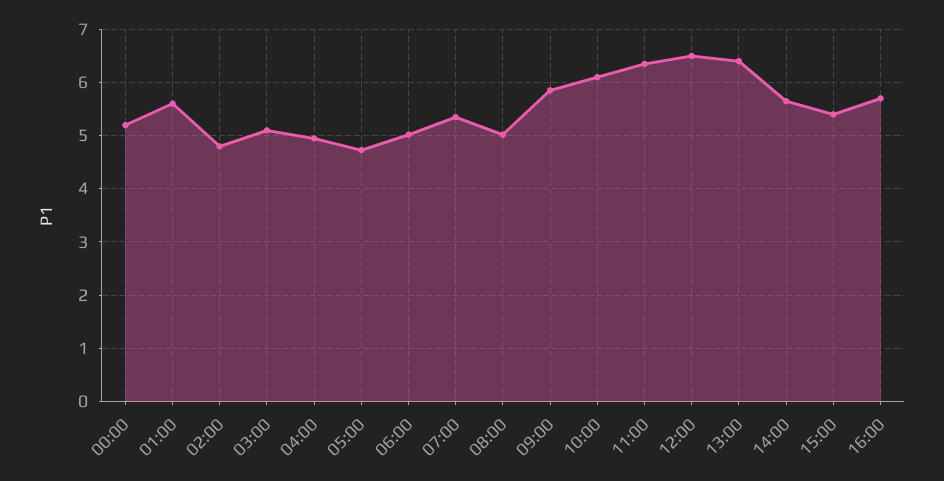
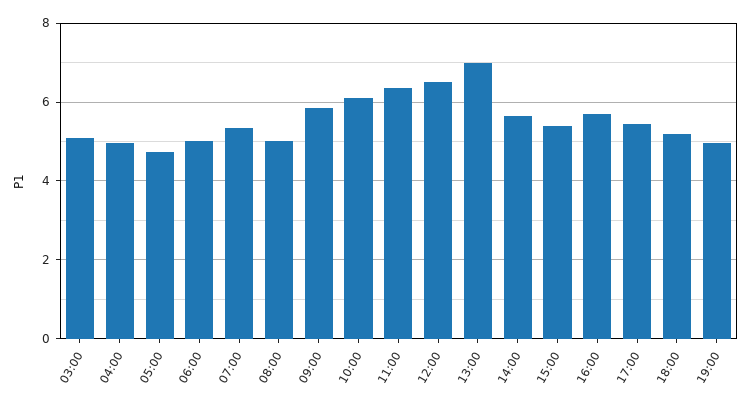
00:00: 5.2 -> none
01:00: 5.6 -> none
02:00: 4.8 -> none
13:00: 6.4 -> 7
17:00: none -> 5.4
18:00: none -> 5.2
19:00: none -> 5

